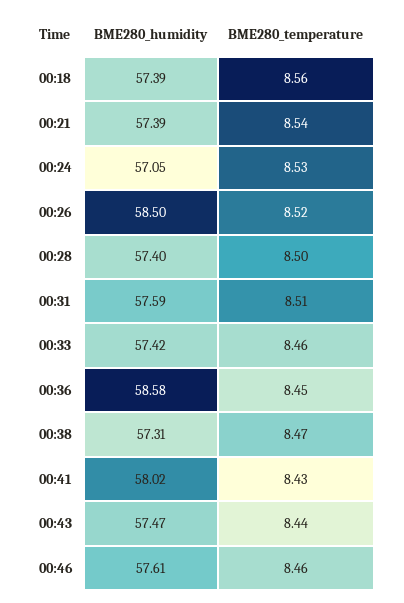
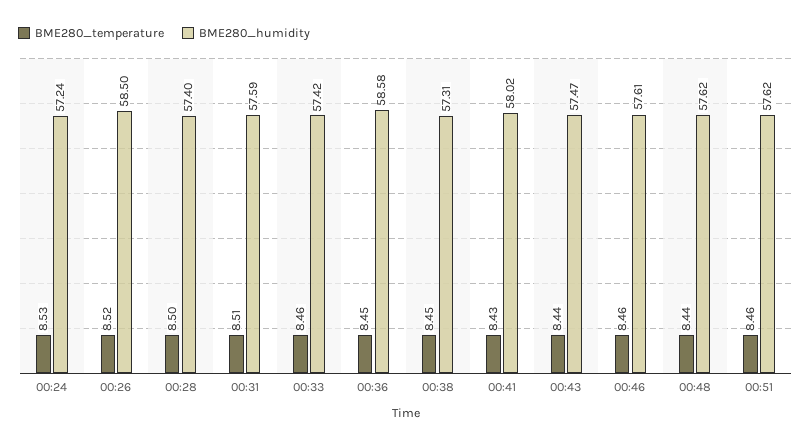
BME280_humidity, 00:18: 57.39 -> none
BME280_temperature, 00:18: 8.56 -> none
BME280_humidity, 00:21: 57.39 -> none
BME280_temperature, 00:21: 8.54 -> none
BME280_humidity, 00:24: 57.05 -> 57.24
BME280_temperature, 00:38: 8.47 -> 8.45
BME280_temperature, 00:48: none -> 8.44
BME280_humidity, 00:48: none -> 57.62
BME280_temperature, 00:51: none -> 8.46
BME280_humidity, 00:51: none -> 57.62

